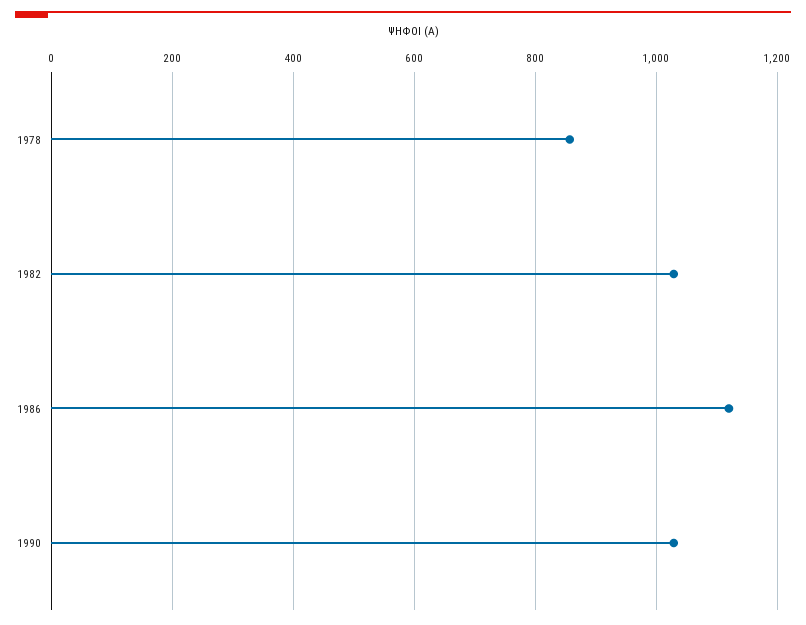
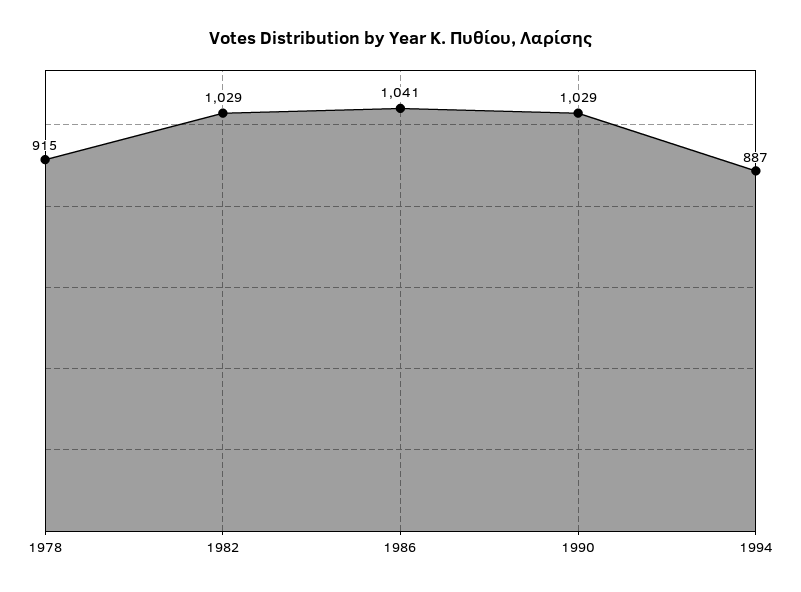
1978: 860 -> 915
1986: 1120 -> 1041
1994: none -> 887

